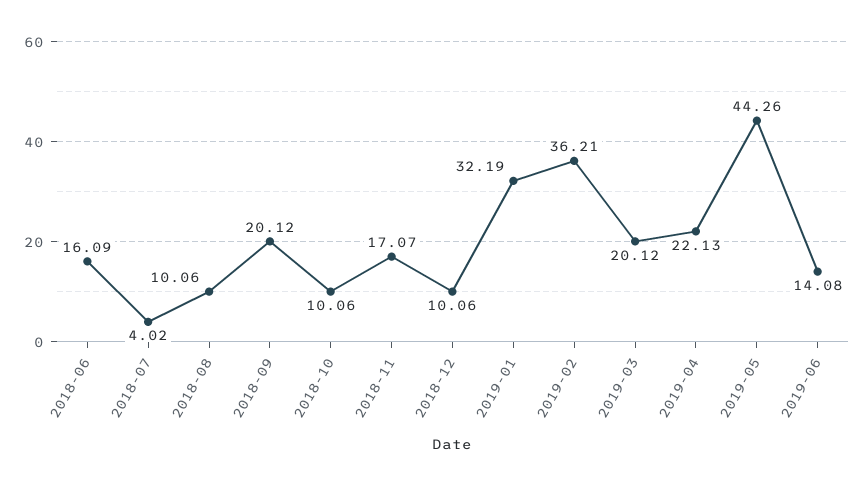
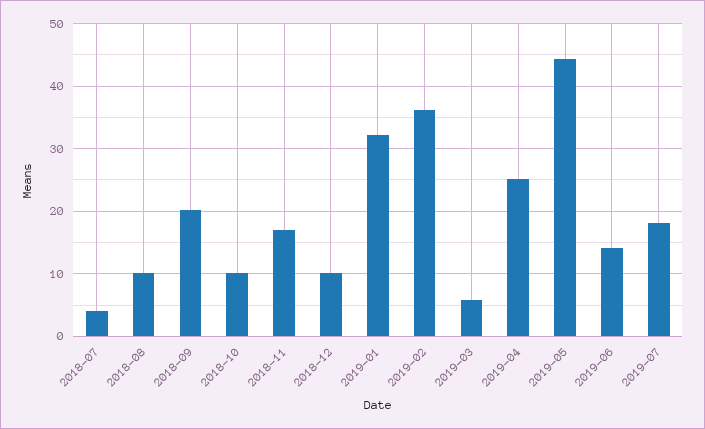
2018-06: 16.09 -> none
2019-03: 20.12 -> 6
2019-04: 22.13 -> 25
2019-07: none -> 18

